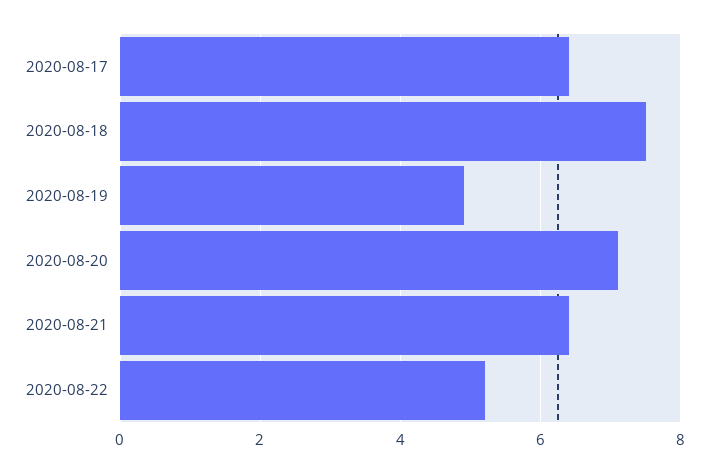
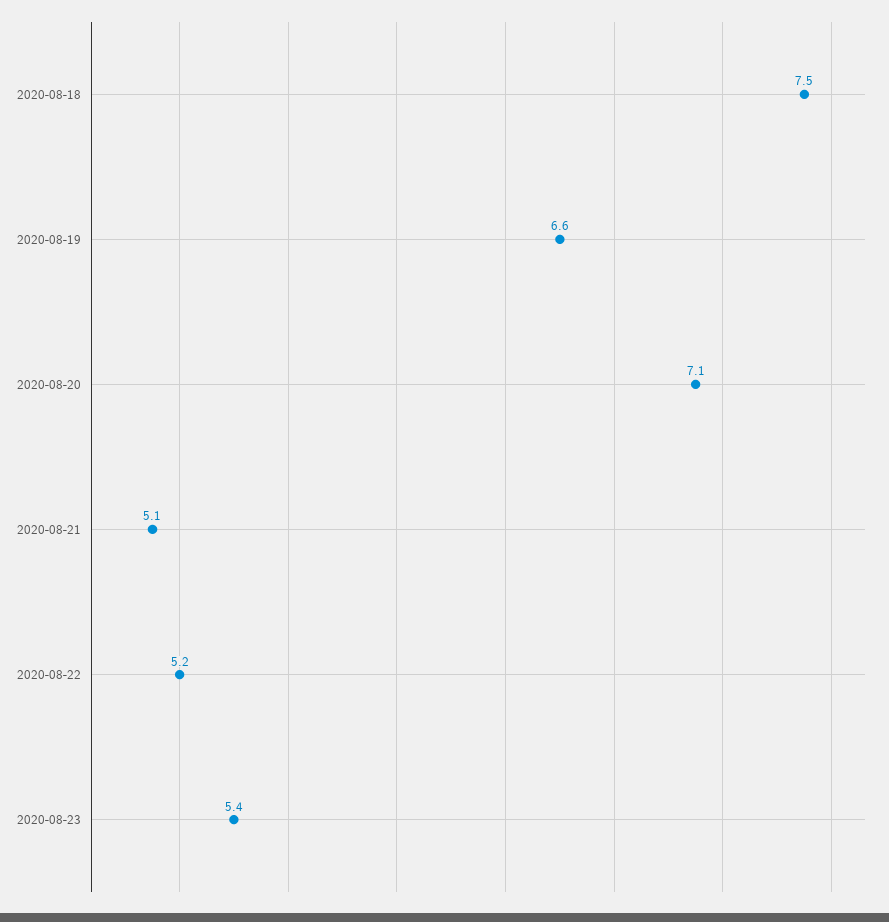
2020-08-17: 6.5 -> none
2020-08-19: 5 -> 6.6
2020-08-21: 6.5 -> 5.1
2020-08-23: none -> 5.4

